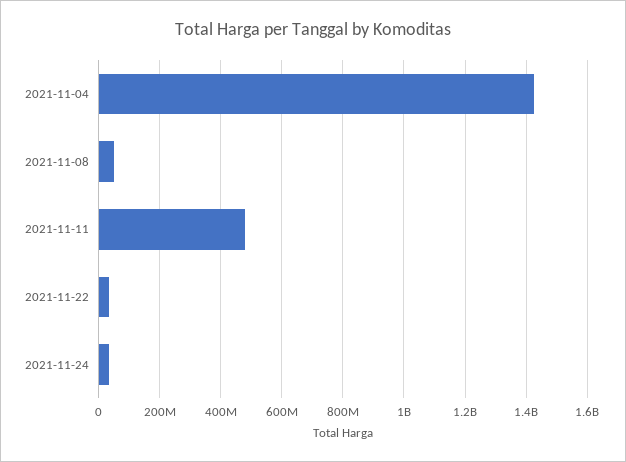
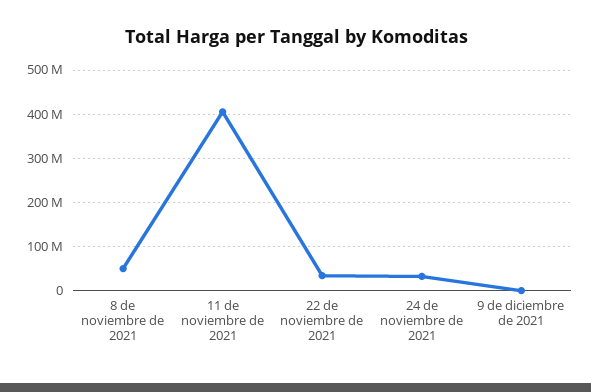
2021-11-04: 1420000000 -> none
2021-11-11: 480000000 -> 400000000
9 de diciembre de 2021: none -> 0

